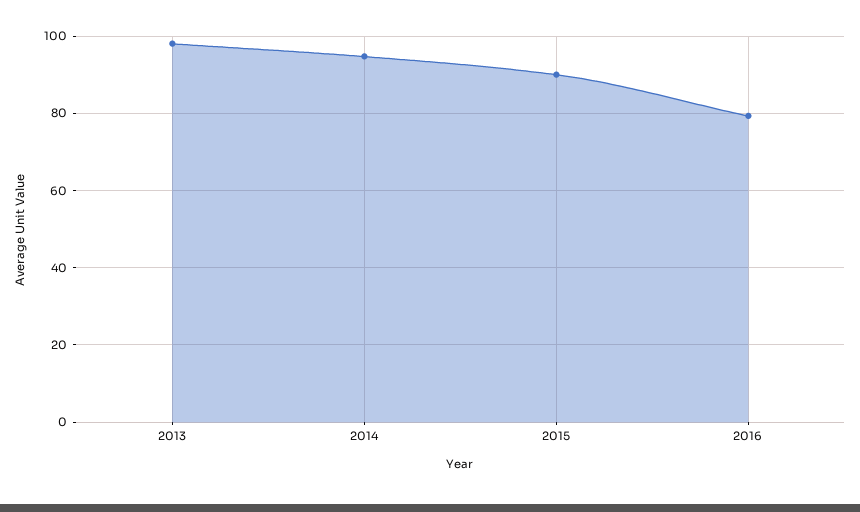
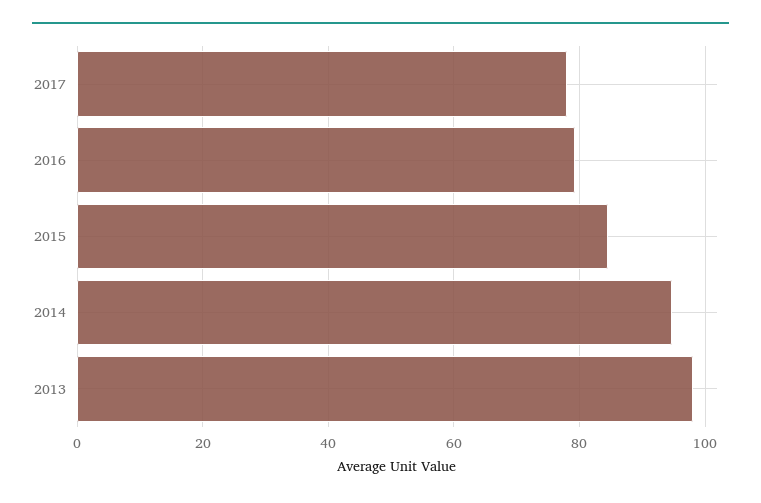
2015: 90 -> 84
2017: none -> 78

